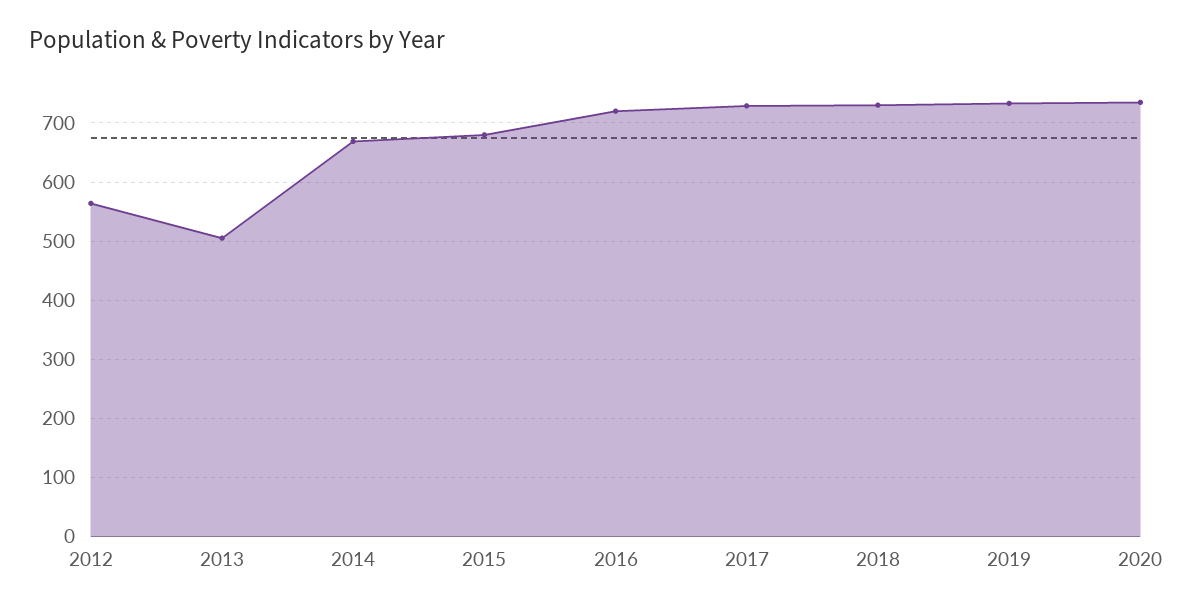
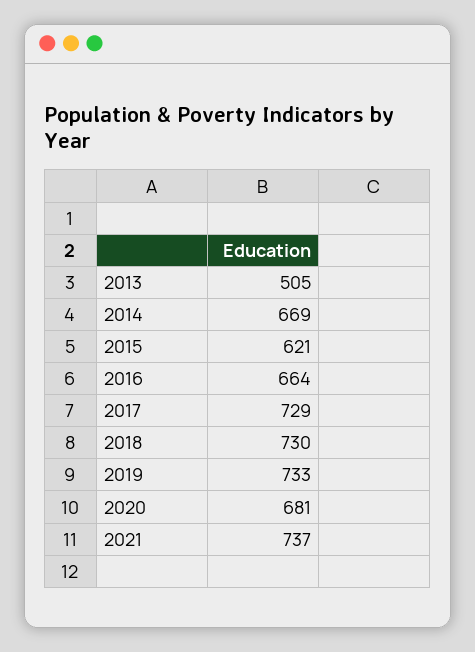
2012: 560 -> none
2015: 680 -> 621
2016: 720 -> 664
2020: 740 -> 681
2021: none -> 737

